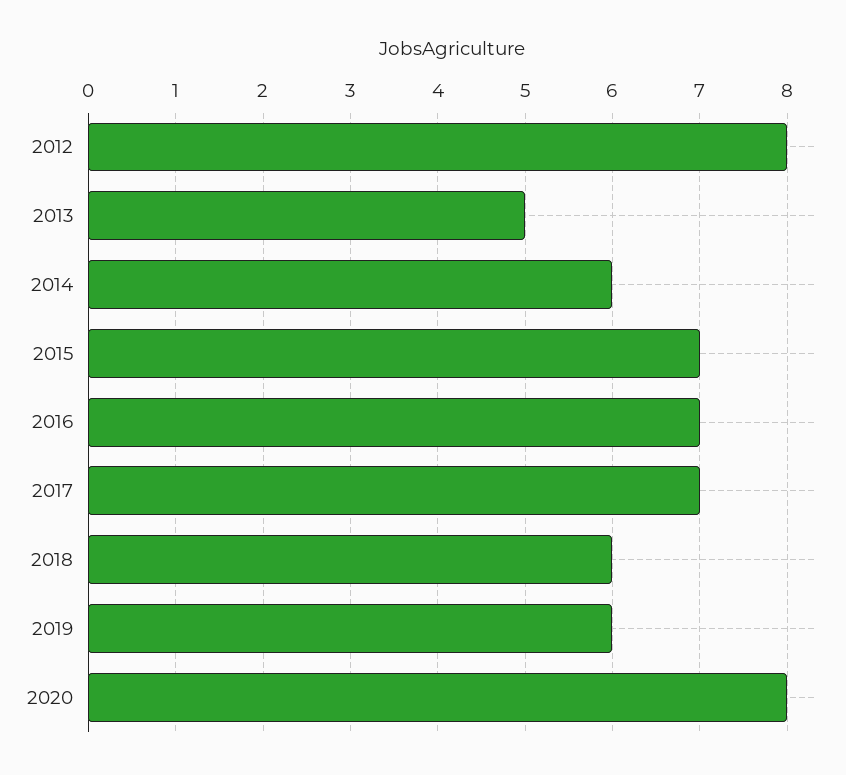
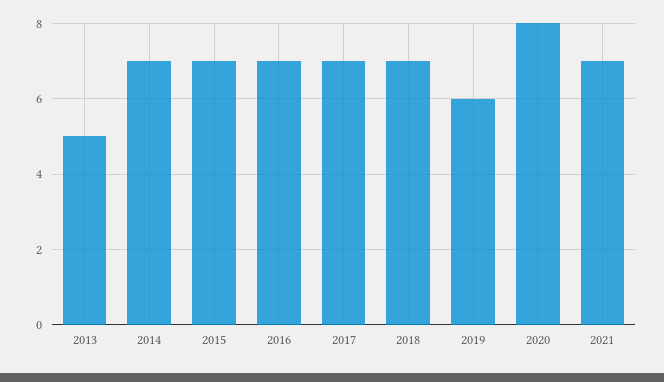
2012: 8 -> none
2014: 6 -> 7
2018: 6 -> 7
2021: none -> 7

